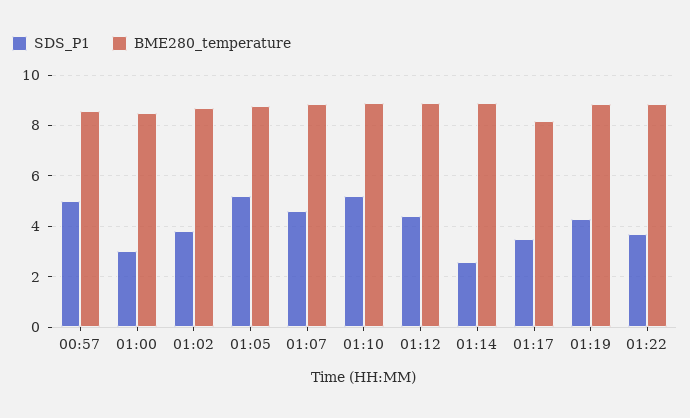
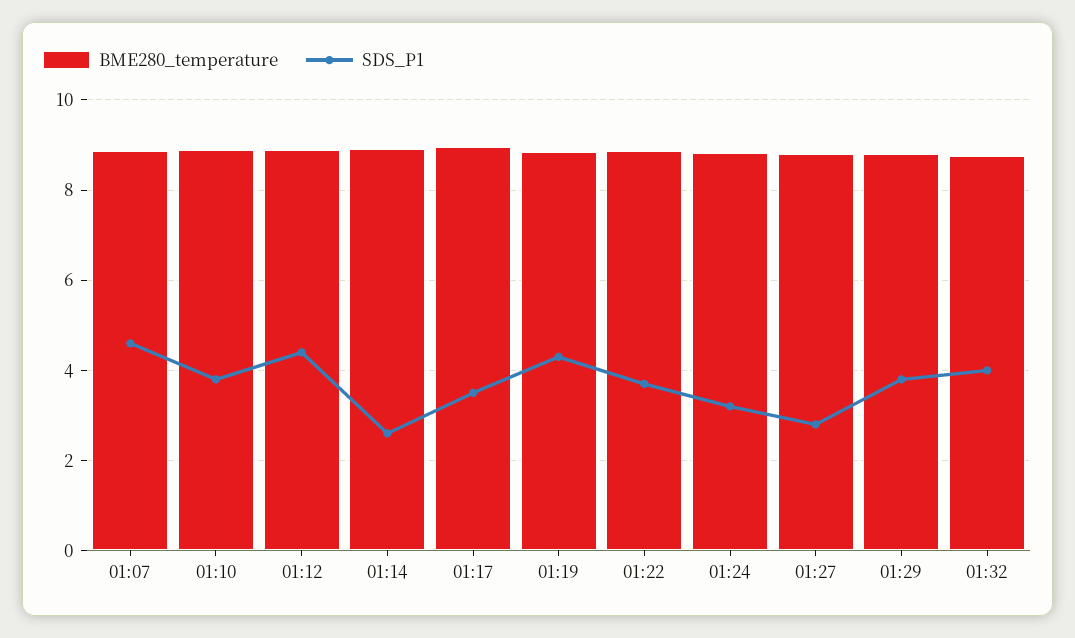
SDS_P1, 00:57: 5 -> none
BME280_temperature, 00:57: 8.5 -> none
SDS_P1, 01:00: 3 -> none
BME280_temperature, 01:00: 8.5 -> none
SDS_P1, 01:02: 3.75 -> none
BME280_temperature, 01:02: 8.75 -> none
SDS_P1, 01:05: 5.25 -> none
BME280_temperature, 01:05: 8.75 -> none
SDS_P1, 01:10: 5.25 -> 3.8
BME280_temperature, 01:17: 8.25 -> 9
BME280_temperature, 01:24: none -> 8.8
SDS_P1, 01:24: none -> 3.2
BME280_temperature, 01:27: none -> 8.8
SDS_P1, 01:27: none -> 2.8
BME280_temperature, 01:29: none -> 8.8
SDS_P1, 01:29: none -> 3.8
BME280_temperature, 01:32: none -> 8.8
SDS_P1, 01:32: none -> 4

